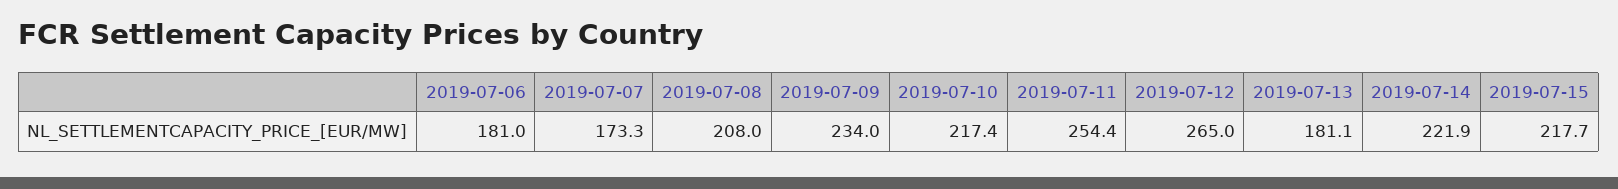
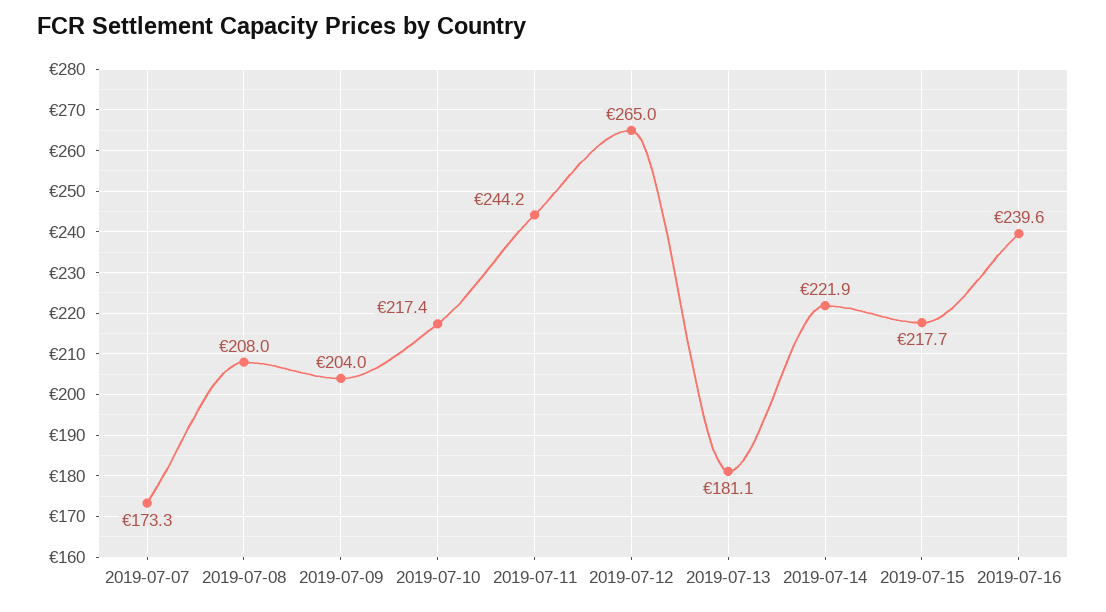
2019-07-06: 181 -> none
2019-07-09: 234 -> 204
2019-07-11: 254.4 -> 244.2
2019-07-16: none -> 239.6

